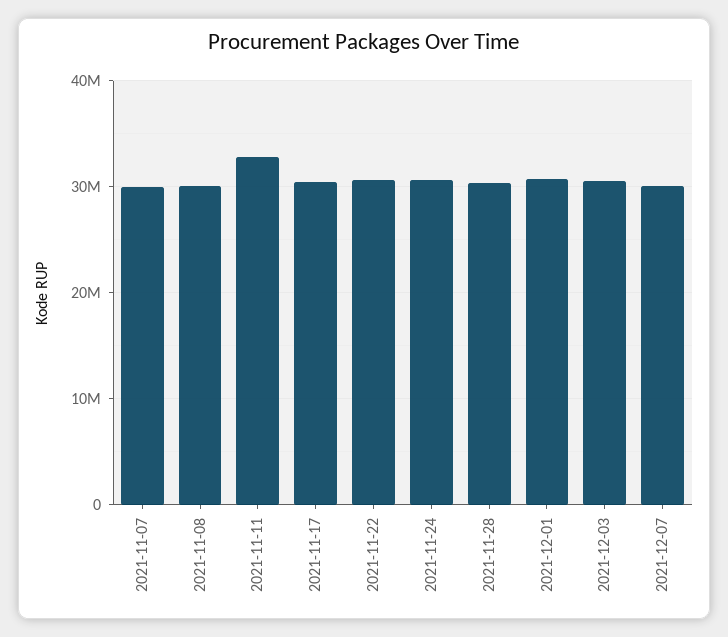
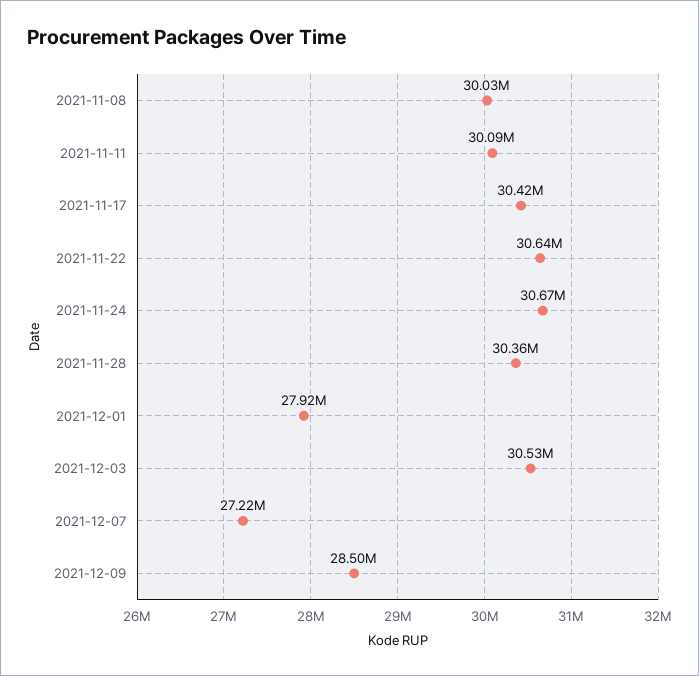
2021-11-07: 30000000 -> none
2021-11-11: 33000000 -> 30090000
2021-12-01: 31000000 -> 27920000
2021-12-07: 30000000 -> 27220000
2021-12-09: none -> 28500000

